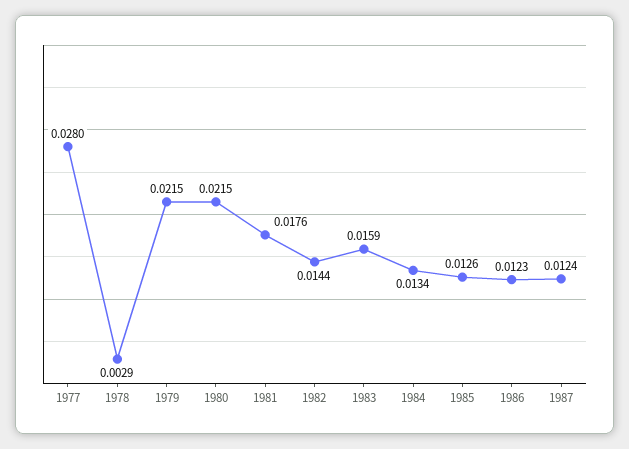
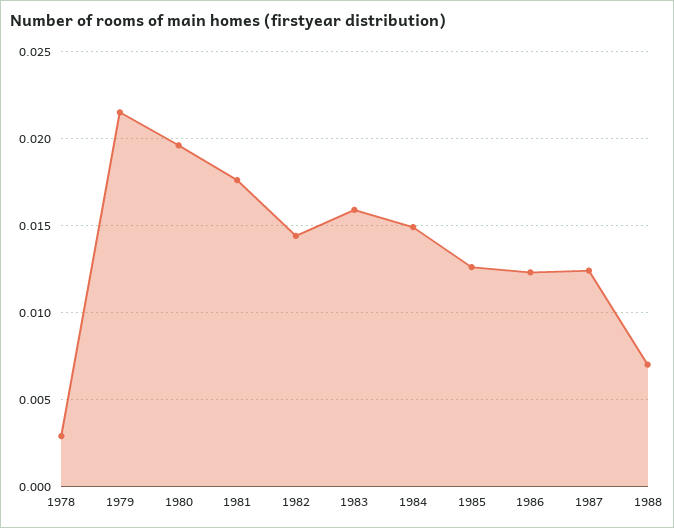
1977: 0.028 -> none
1980: 0.0215 -> 0.0195
1984: 0.0134 -> 0.015
1988: none -> 0.007

